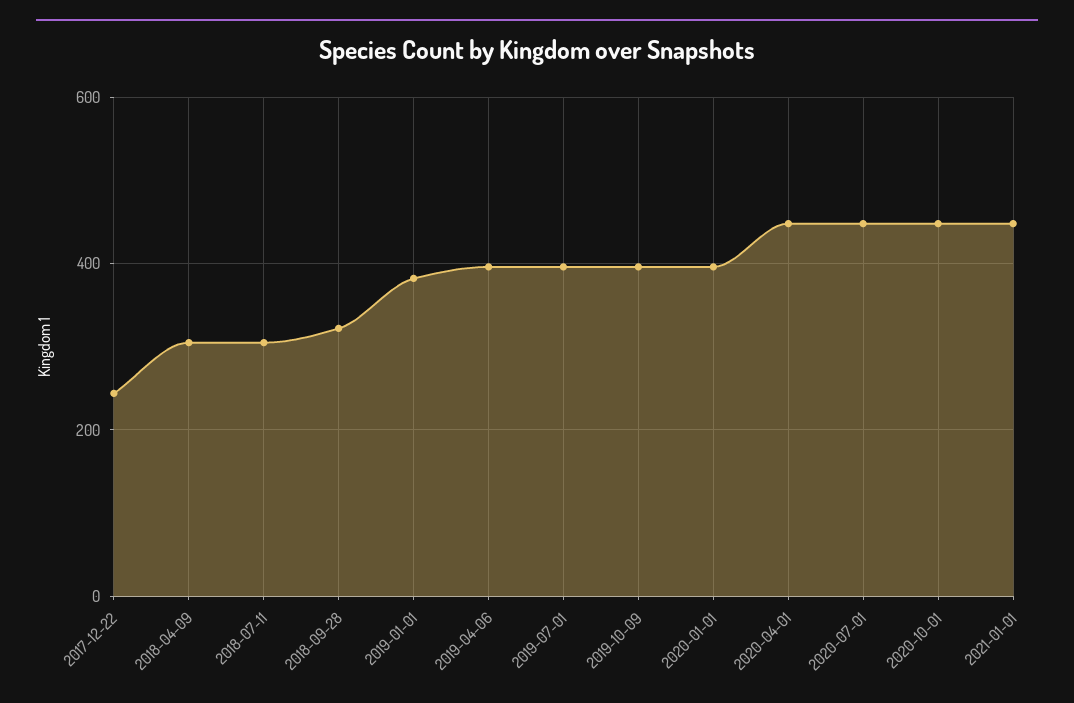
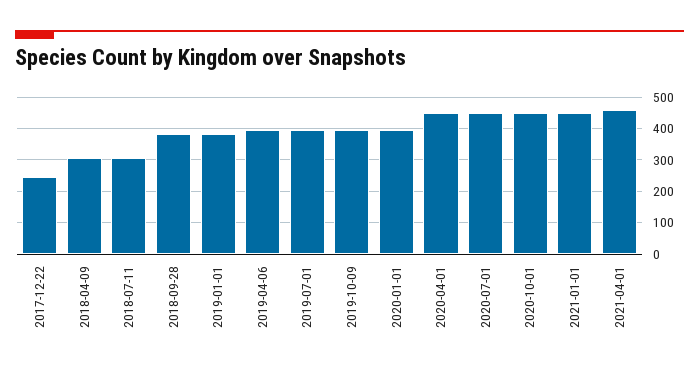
2018-09-28: 320 -> 380
2021-04-01: none -> 460

